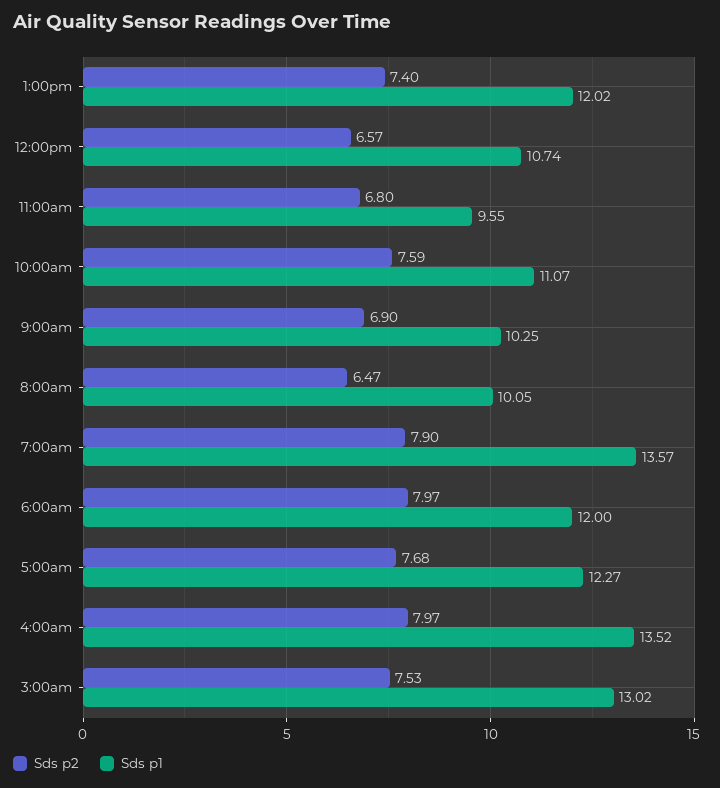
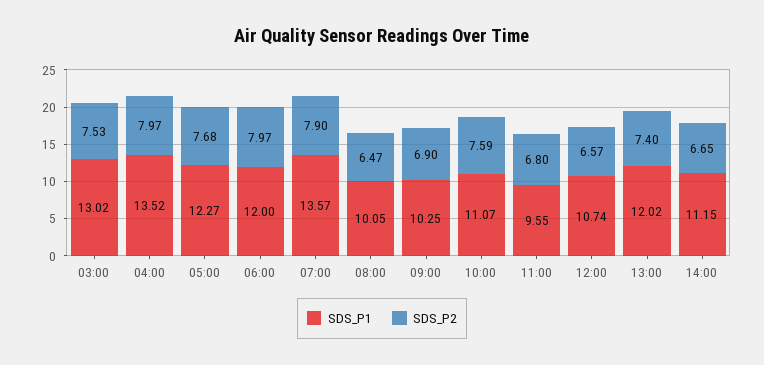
Sds p1, 14:00: none -> 11.15
Sds p2, 14:00: none -> 6.65

